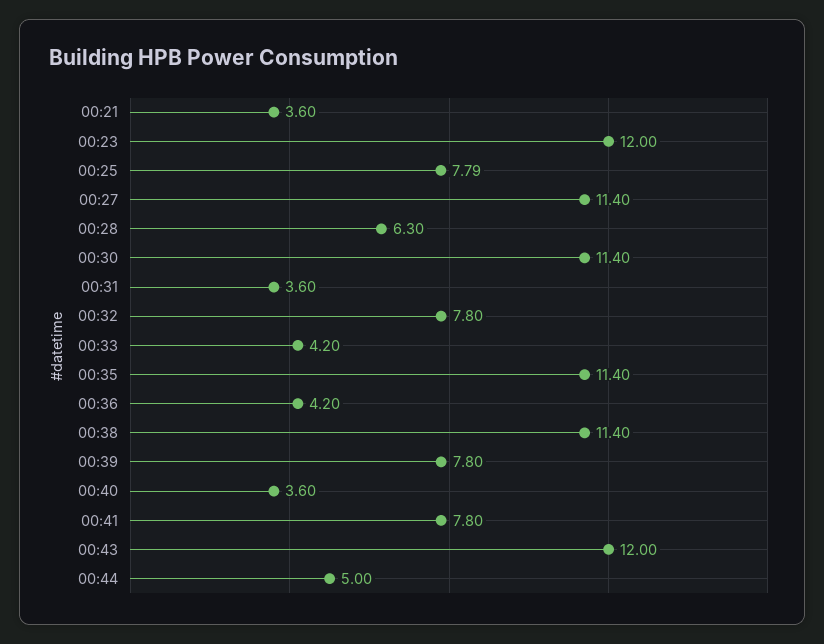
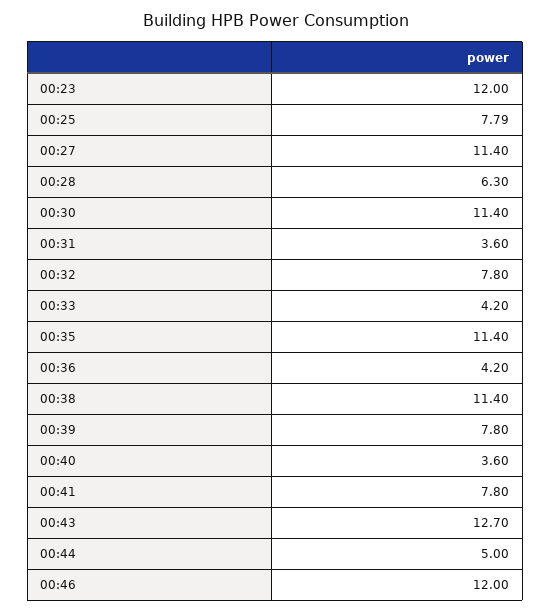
00:21: 3.6 -> none
00:43: 12 -> 12.7
00:46: none -> 12

